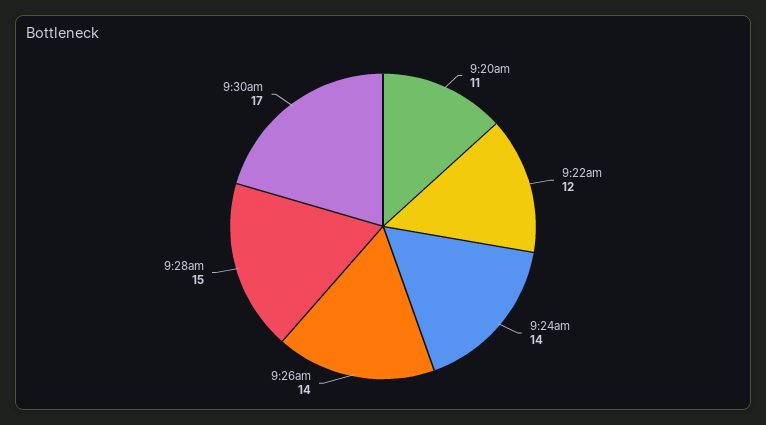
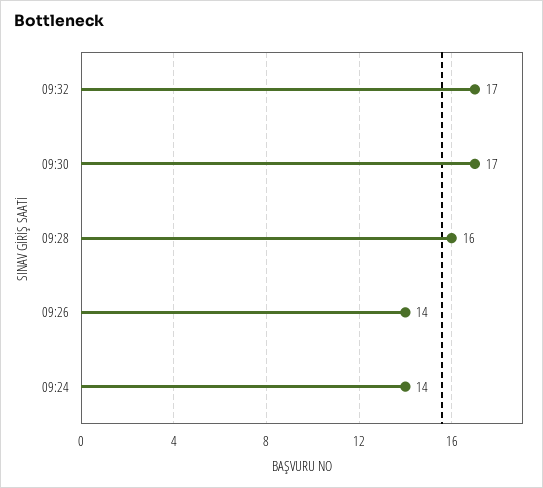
9:20am: 11 -> none
9:22am: 12 -> none
9:28am: 15 -> 16
09:32: none -> 17

